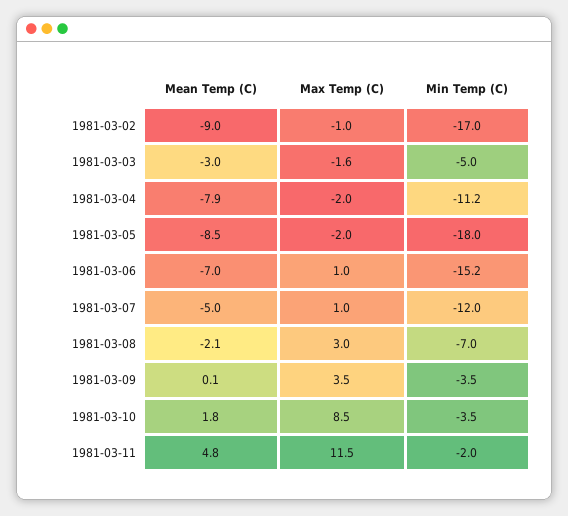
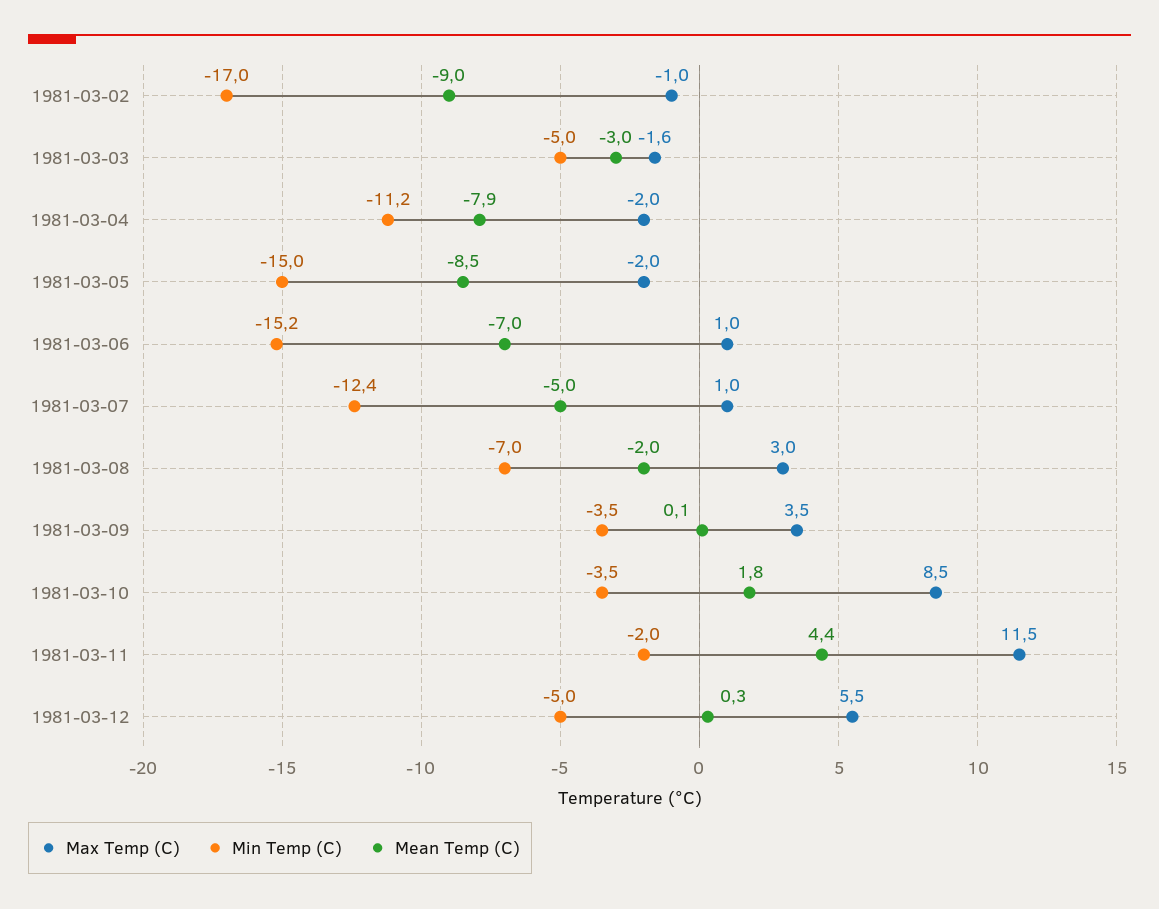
Min Temp (C), 1981-03-05: -18 -> -15
Min Temp (C), 1981-03-07: -12 -> -12.4
Mean Temp (C), 1981-03-08: -2.1 -> -2
Mean Temp (C), 1981-03-11: 4.8 -> 4.4
Max Temp (C), 1981-03-12: none -> 5.5
Min Temp (C), 1981-03-12: none -> -5
Mean Temp (C), 1981-03-12: none -> 0.3

